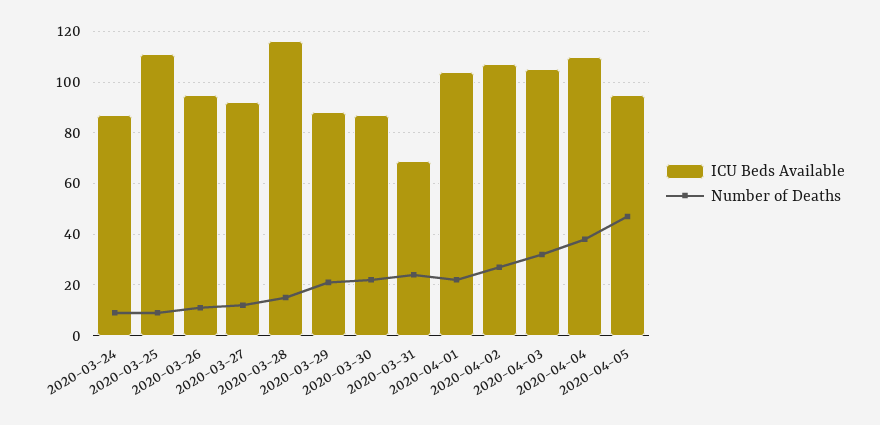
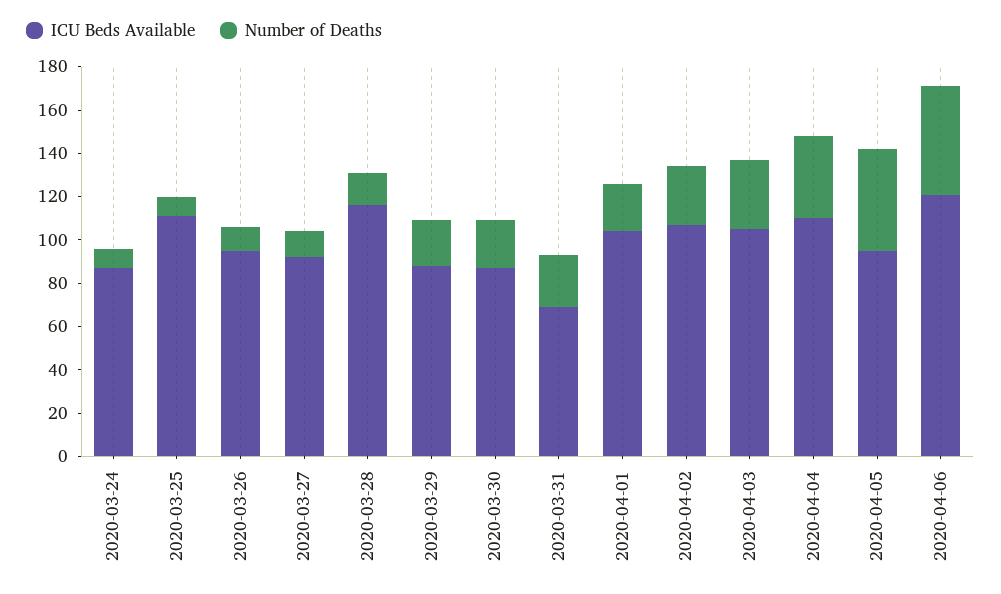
ICU Beds Available, 2020-04-06: none -> 120
Number of Deaths, 2020-04-06: none -> 50

